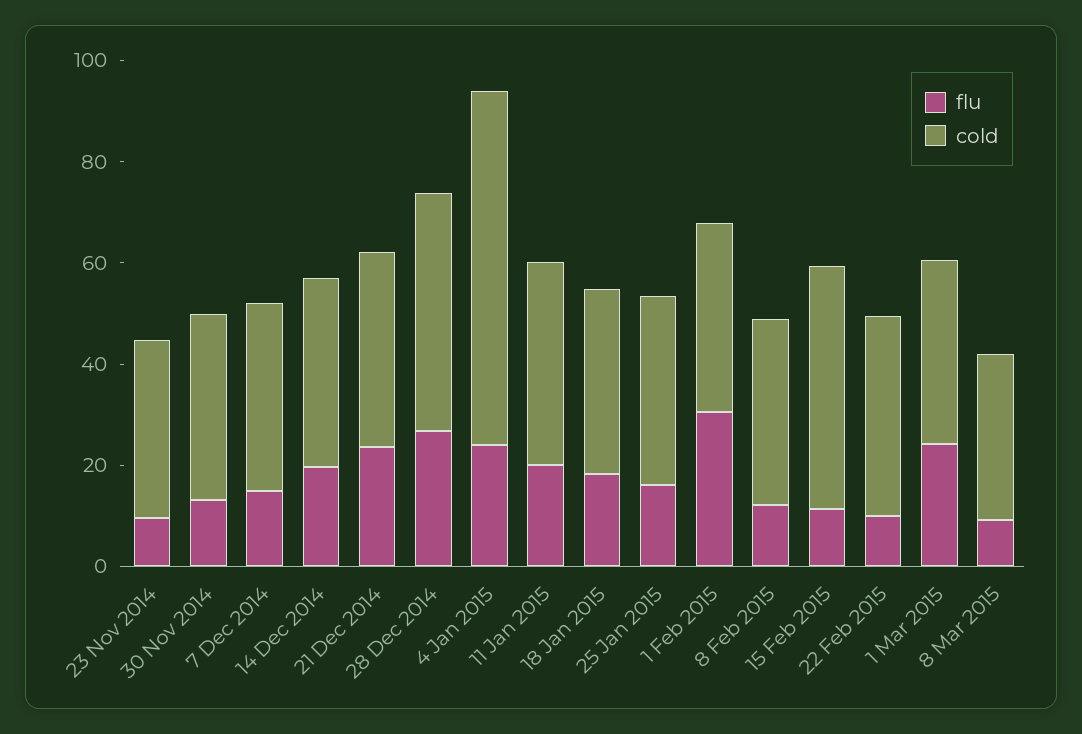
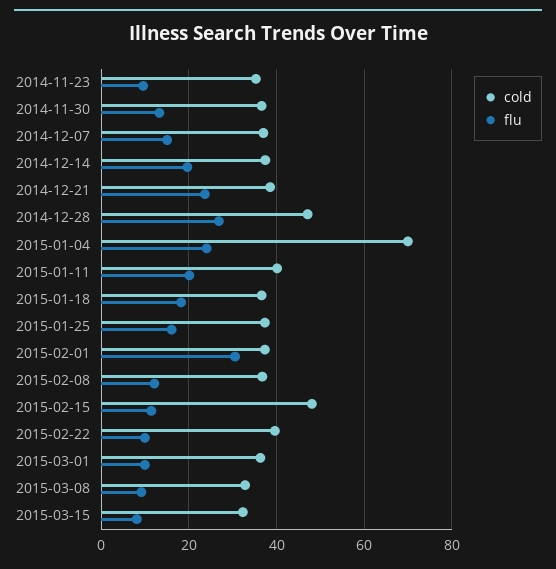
flu, 1 Mar 2015: 25 -> 10
cold, 2015-03-15: none -> 32
flu, 2015-03-15: none -> 8

